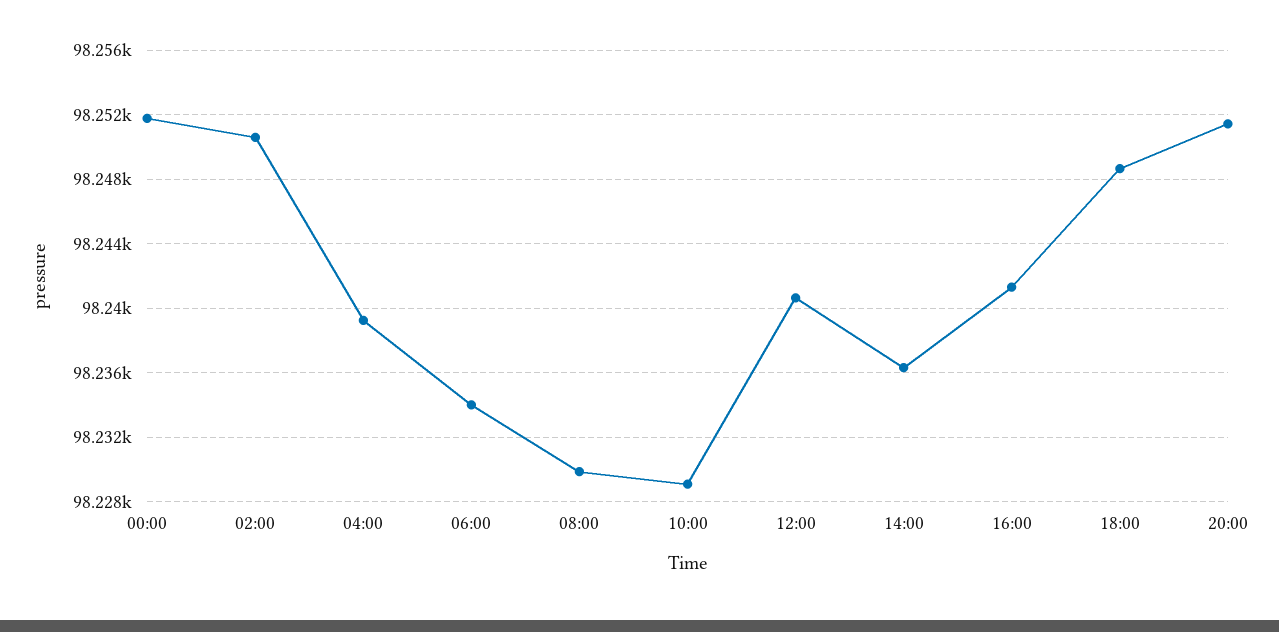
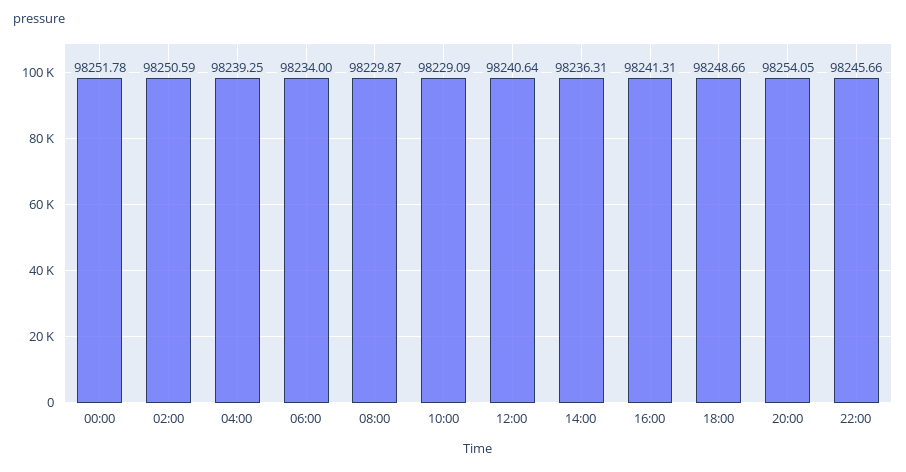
20:00: 98251.5 -> 98254.05
22:00: none -> 98245.66

